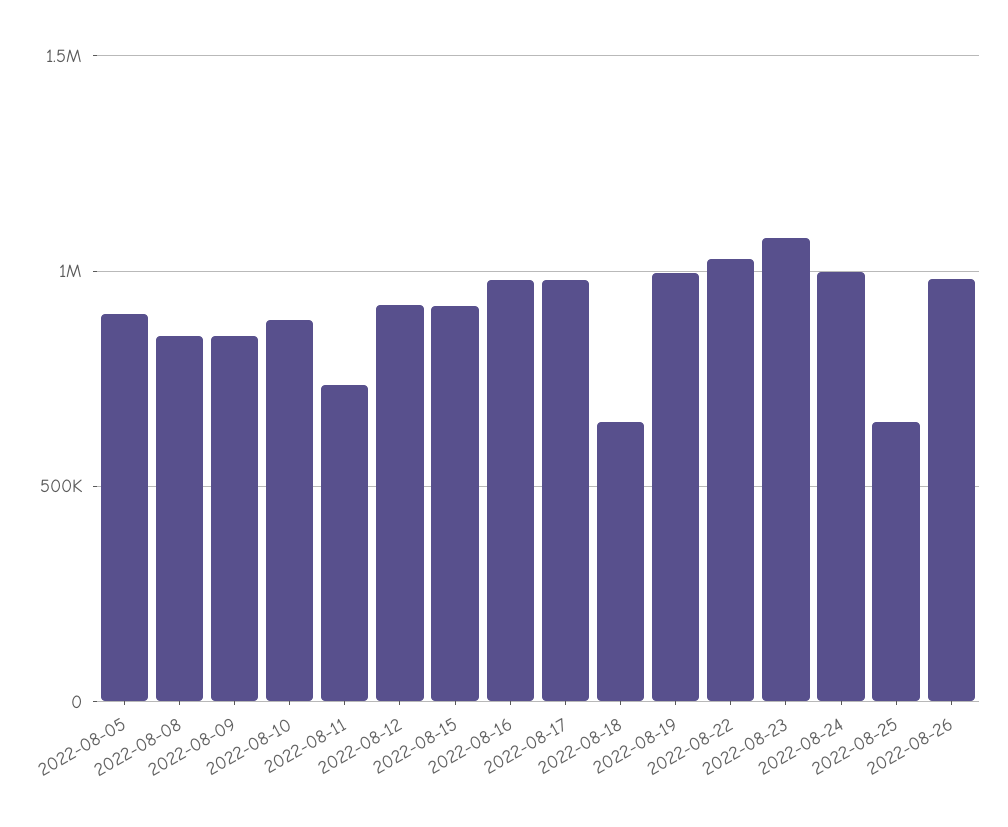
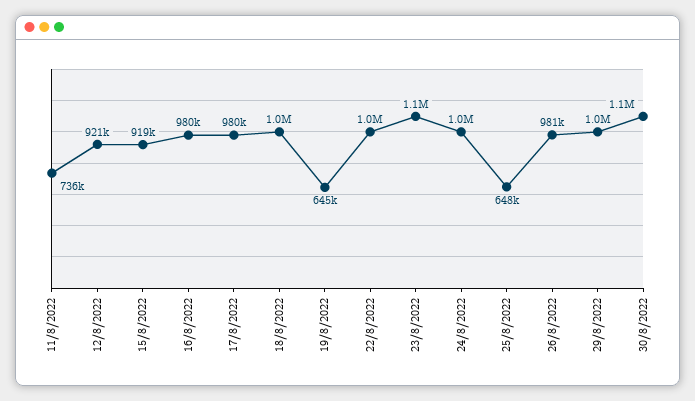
2022-08-05: 900000 -> none
2022-08-08: 850000 -> none
2022-08-09: 850000 -> none
2022-08-10: 900000 -> none
2022-08-18: 650000 -> 1000000
2022-08-19: 1000000 -> 645000
29/8/2022: none -> 1000000
30/8/2022: none -> 1100000

